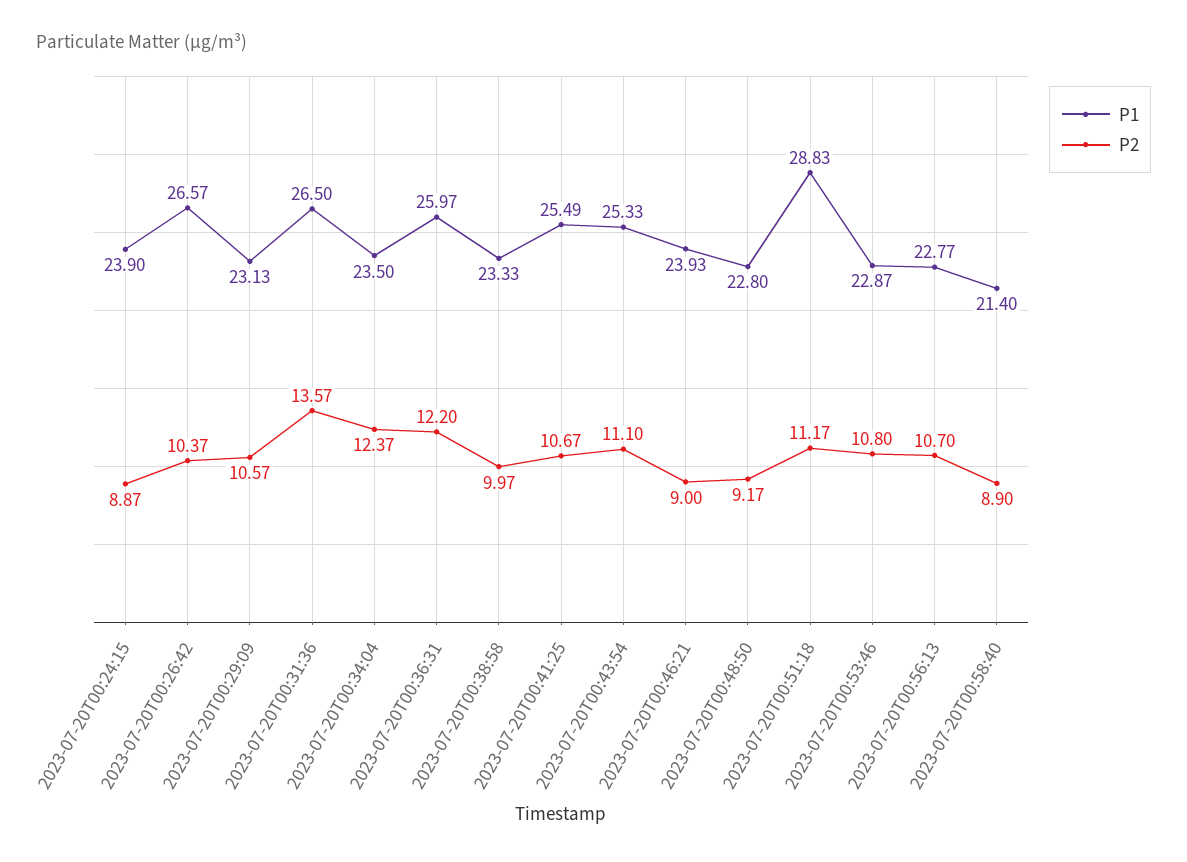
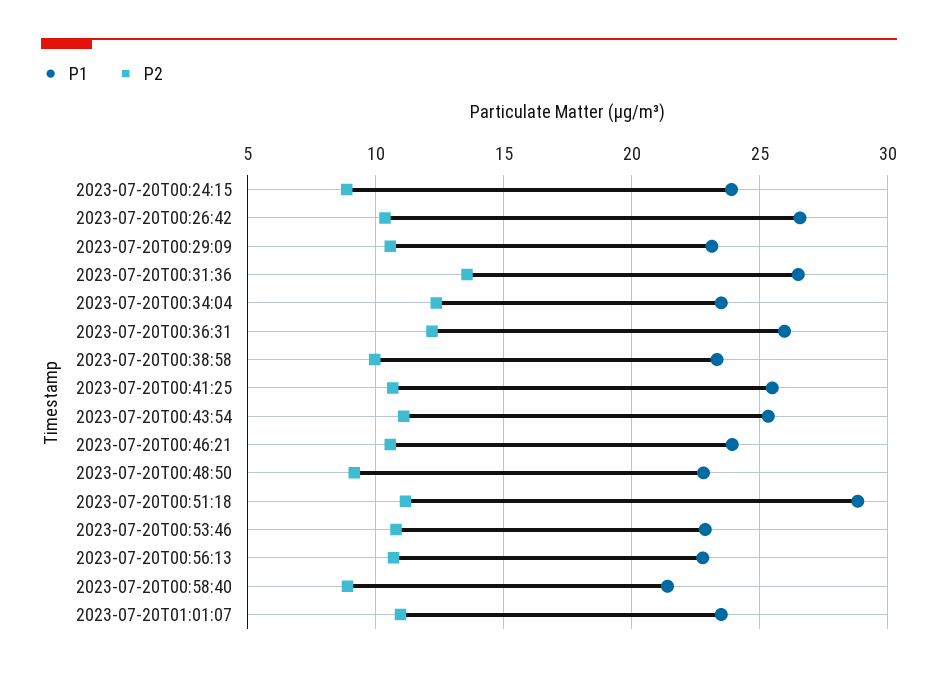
P2, 2023-07-20T00:46:21: 9 -> 10.5
P1, 2023-07-20T01:01:07: none -> 23.5
P2, 2023-07-20T01:01:07: none -> 11

